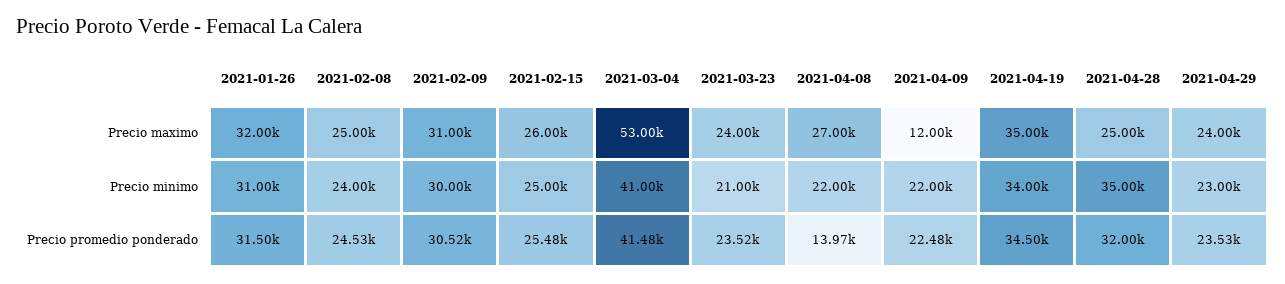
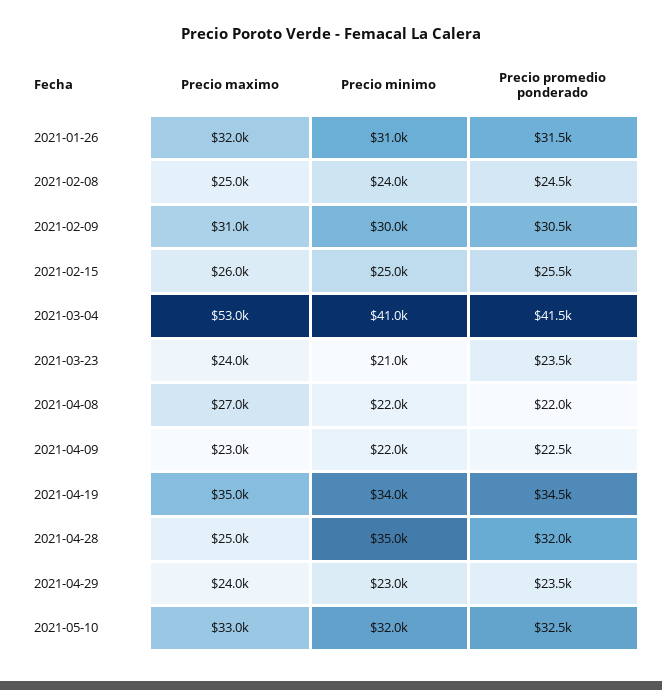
2021-04-09, Precio maximo: 12000 -> 23000
2021-04-08, Precio promedio ponderado: 13970 -> 22000
2021-05-10, Precio maximo: none -> 33000
2021-05-10, Precio minimo: none -> 32000
2021-05-10, Precio promedio ponderado: none -> 32500

